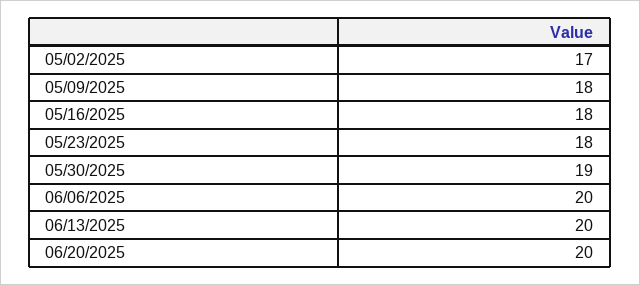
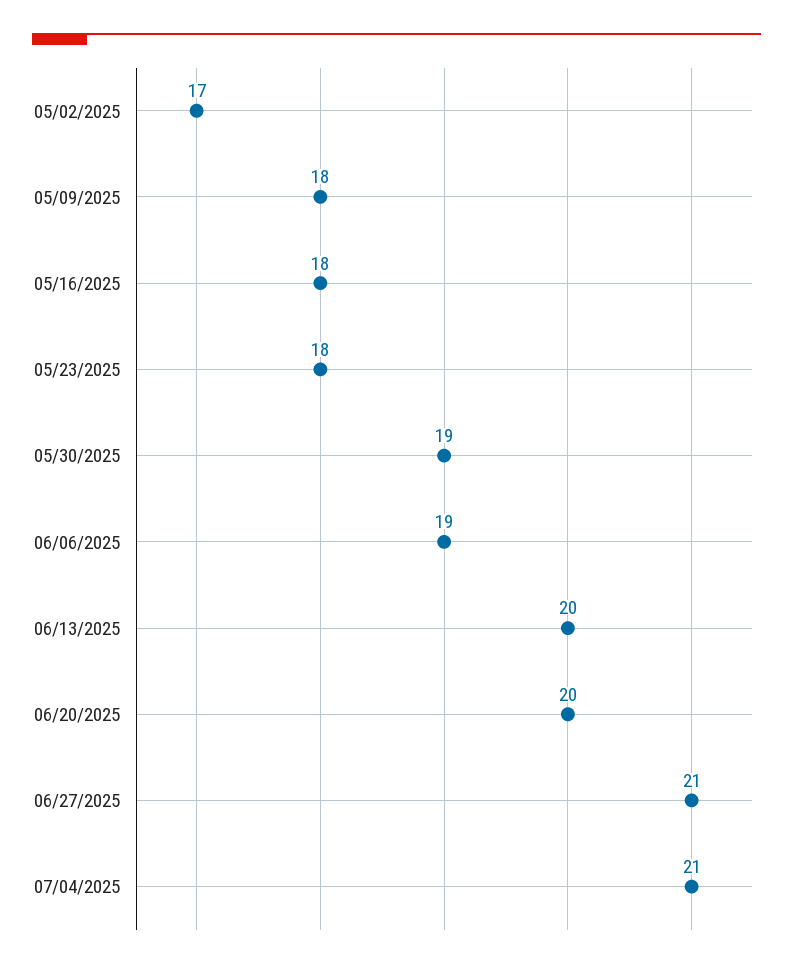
06/06/2025: 20 -> 19
06/27/2025: none -> 21
07/04/2025: none -> 21

